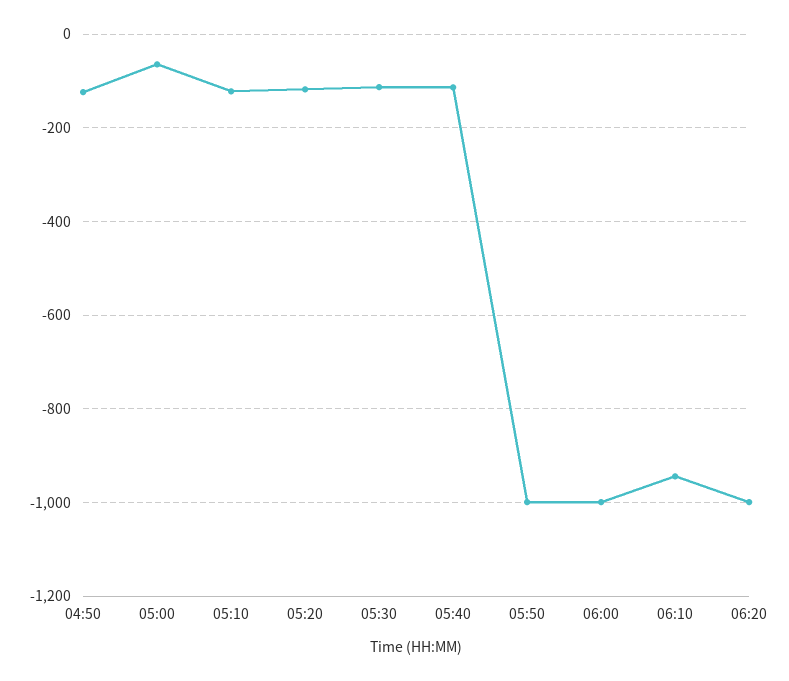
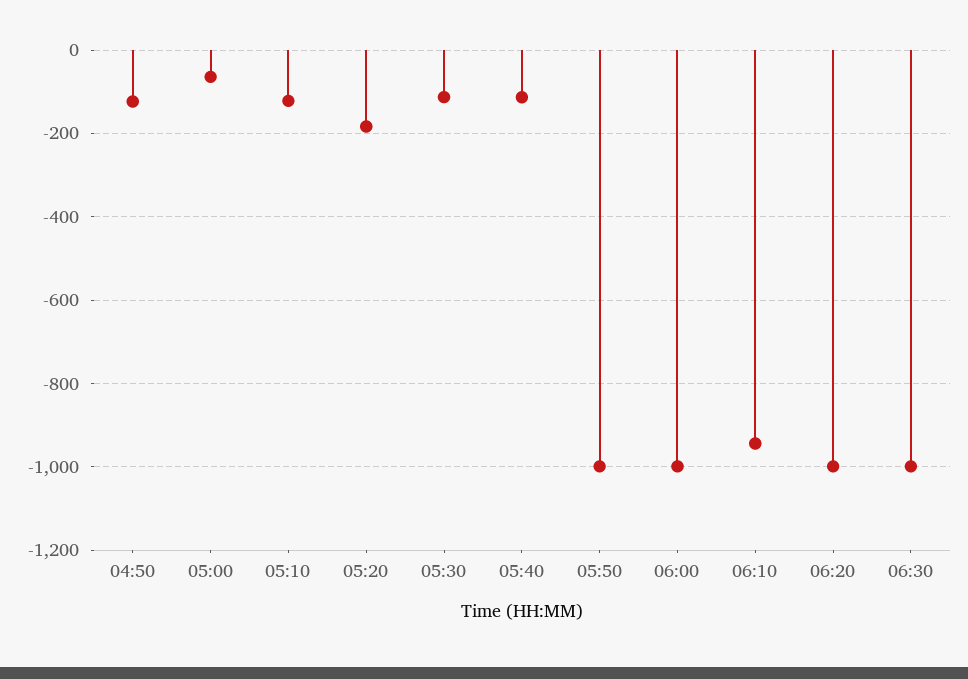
05:20: -120 -> -180
06:30: none -> -1000

